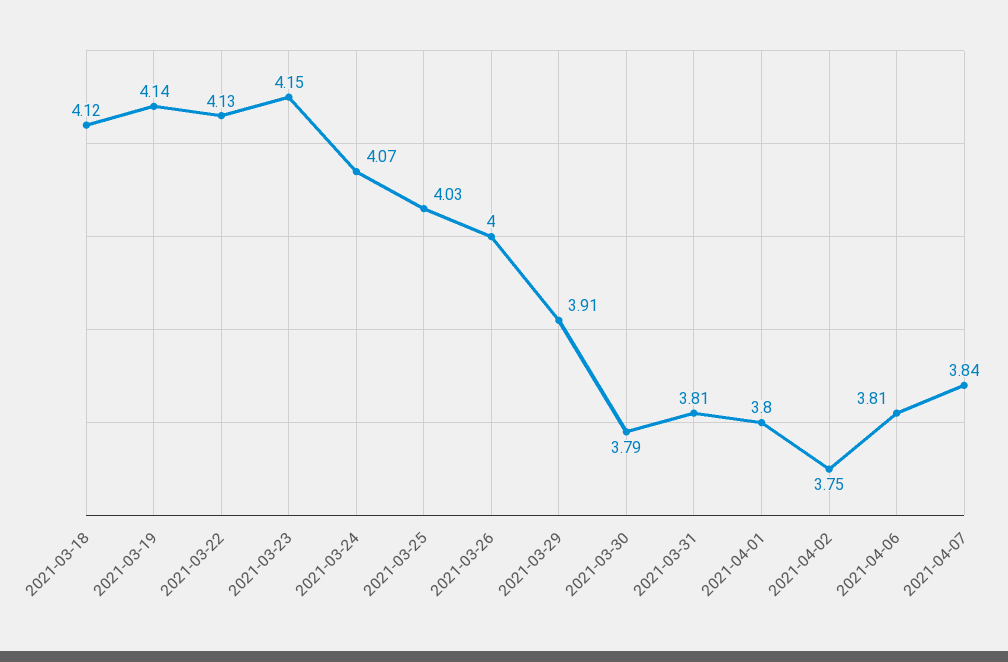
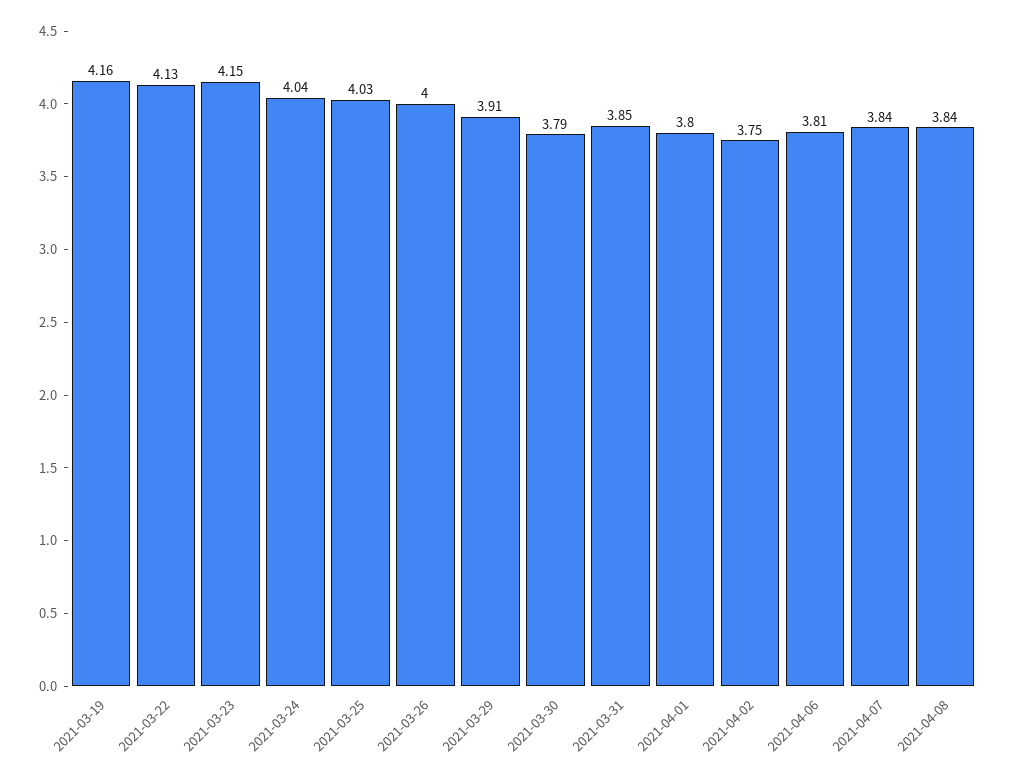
2021-03-18: 4.12 -> none
2021-03-19: 4.14 -> 4.16
2021-03-24: 4.07 -> 4.04
2021-03-31: 3.81 -> 3.85
2021-04-08: none -> 3.84

